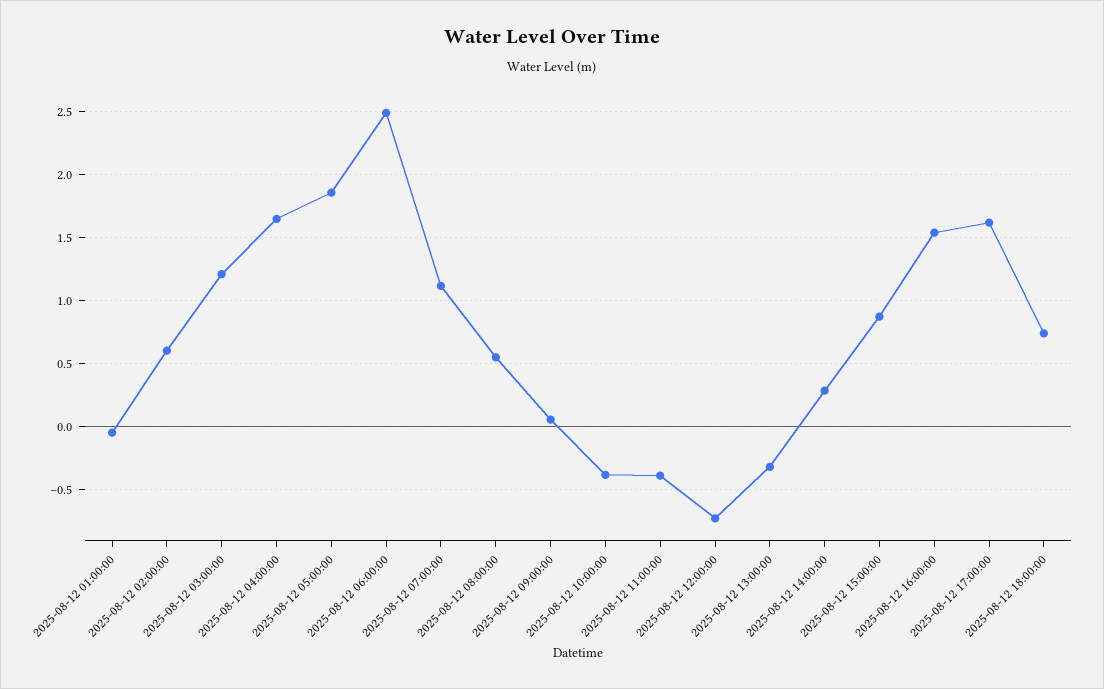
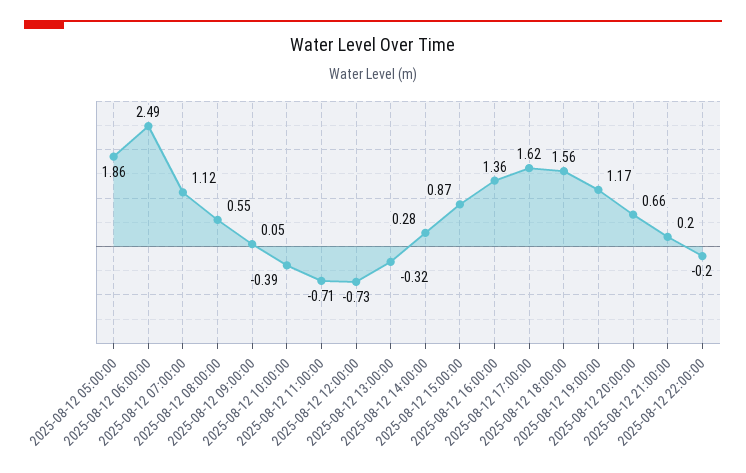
2025-08-12 01:00:00: -0.05 -> none
2025-08-12 02:00:00: 0.6 -> none
2025-08-12 03:00:00: 1.2 -> none
2025-08-12 04:00:00: 1.65 -> none
2025-08-12 11:00:00: -0.4 -> -0.71
2025-08-12 16:00:00: 1.55 -> 1.36
2025-08-12 18:00:00: 0.75 -> 1.56
2025-08-12 19:00:00: none -> 1.17
2025-08-12 20:00:00: none -> 0.66
2025-08-12 21:00:00: none -> 0.2
2025-08-12 22:00:00: none -> -0.2

